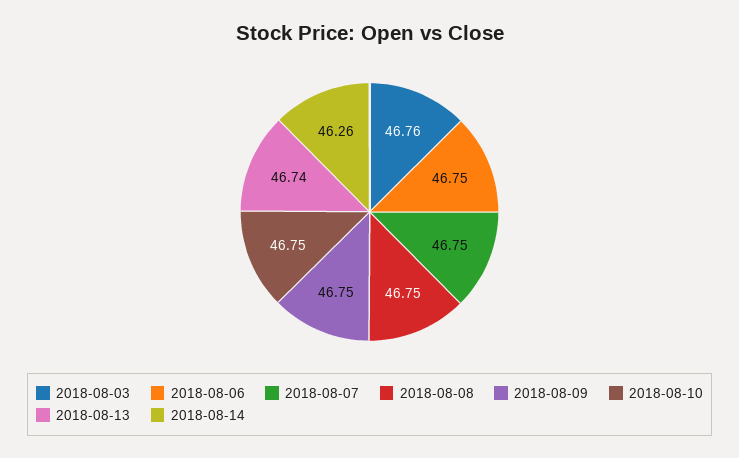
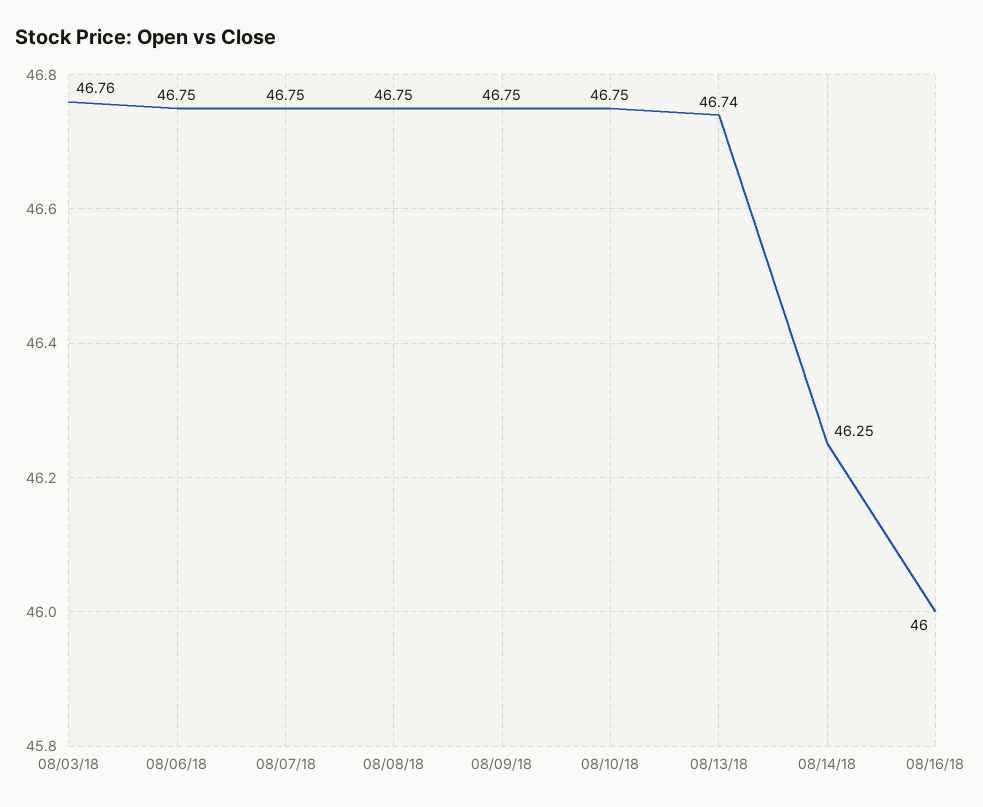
2018-08-14: 46.26 -> 46.25
08/16/18: none -> 46

